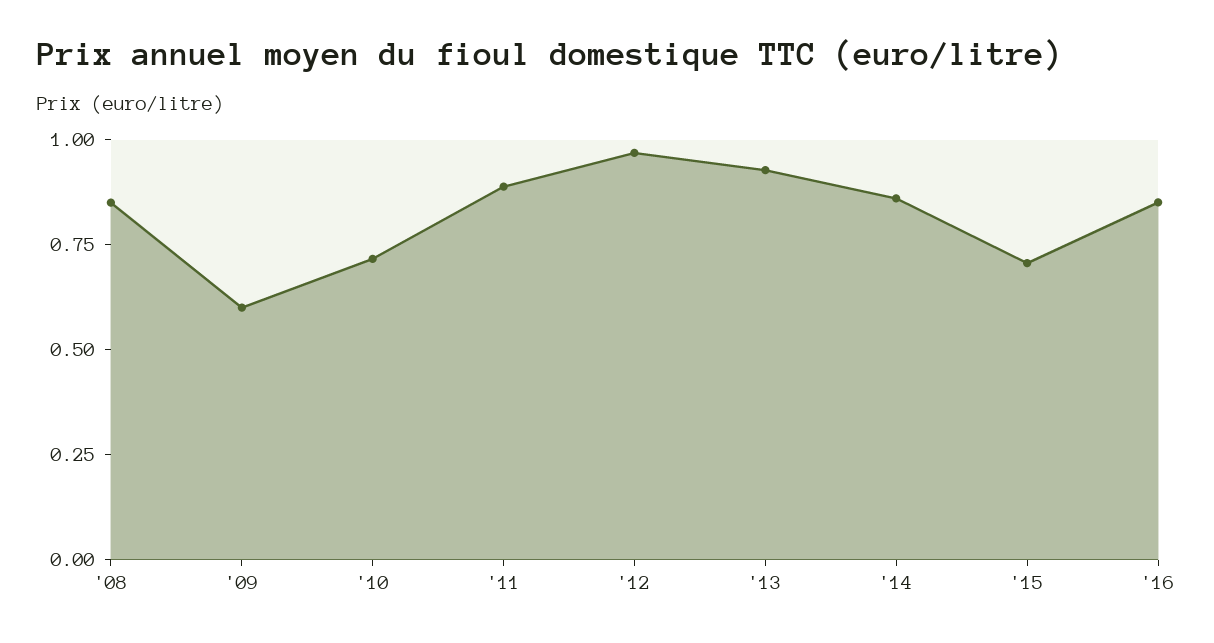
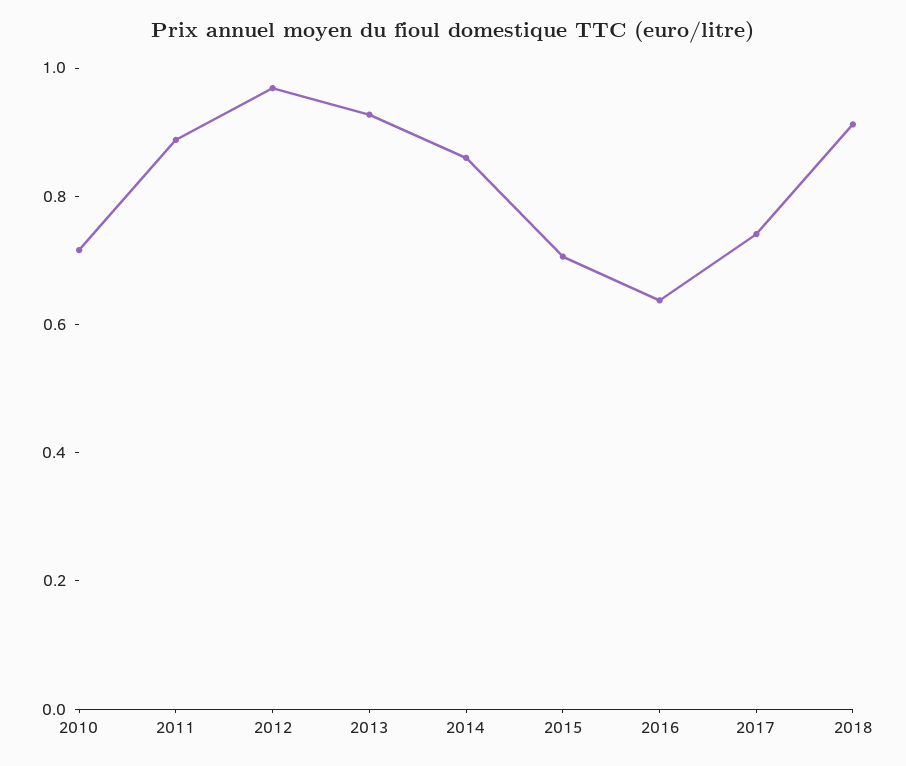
'08: 0.85 -> none
'09: 0.6 -> none
'16: 0.85 -> 0.65
2017: none -> 0.75
2018: none -> 0.9

